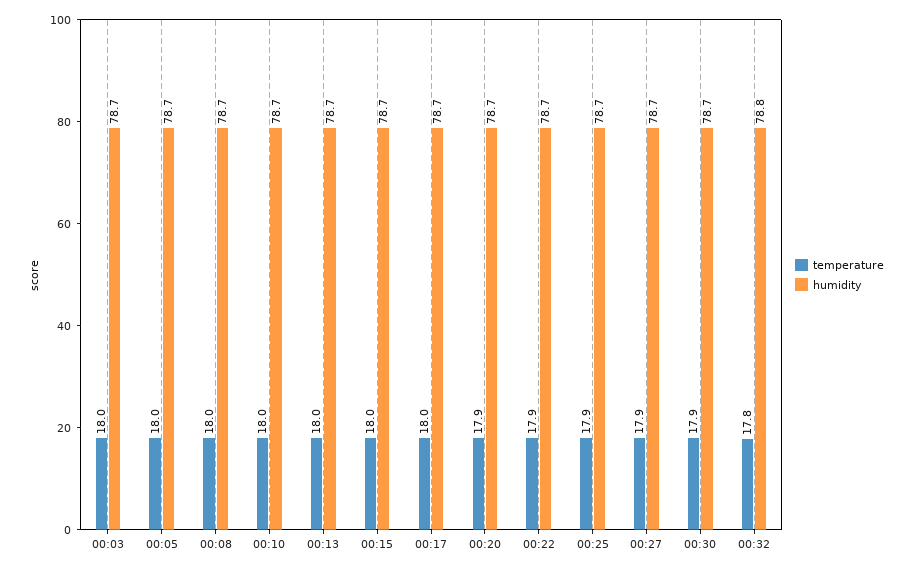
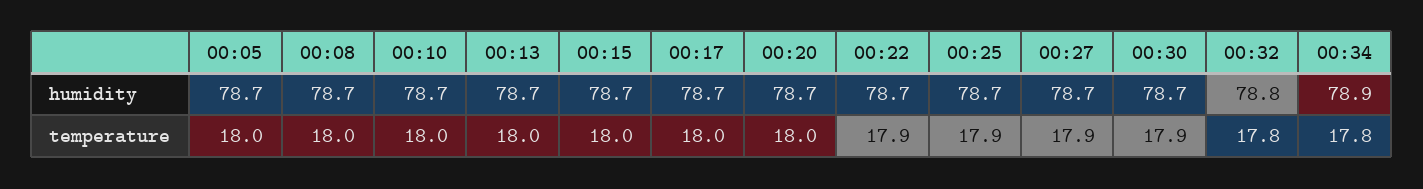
temperature, 00:03: 18 -> none
humidity, 00:03: 78.7 -> none
temperature, 00:20: 17.9 -> 18
humidity, 00:34: none -> 78.9
temperature, 00:34: none -> 17.8

